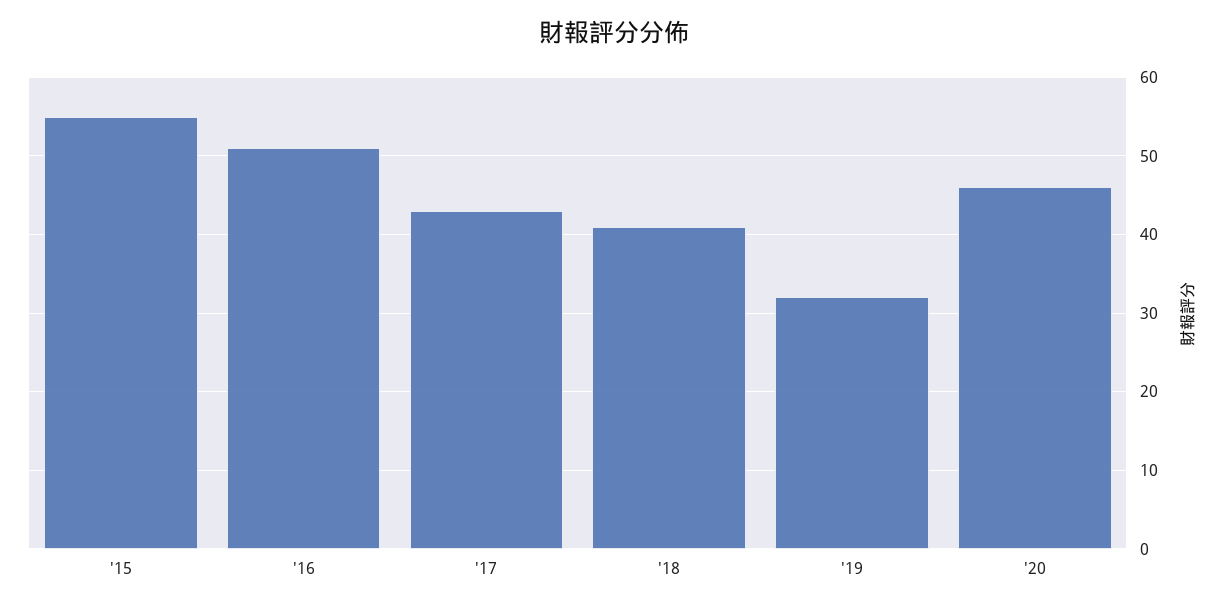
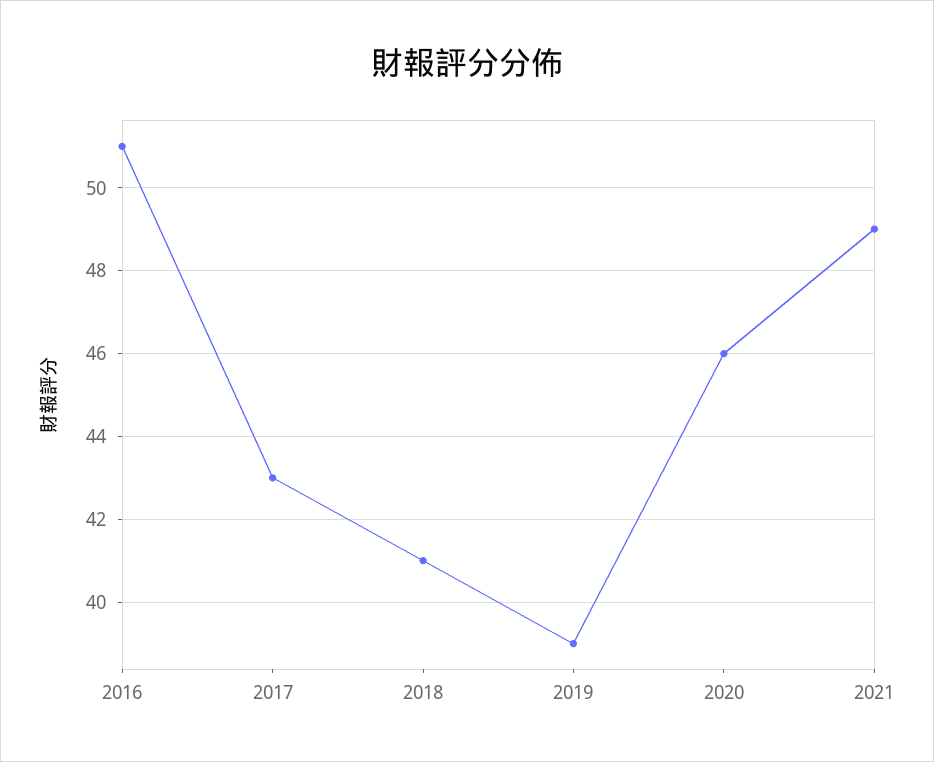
'15: 55 -> none
'19: 32 -> 39
2021: none -> 49

